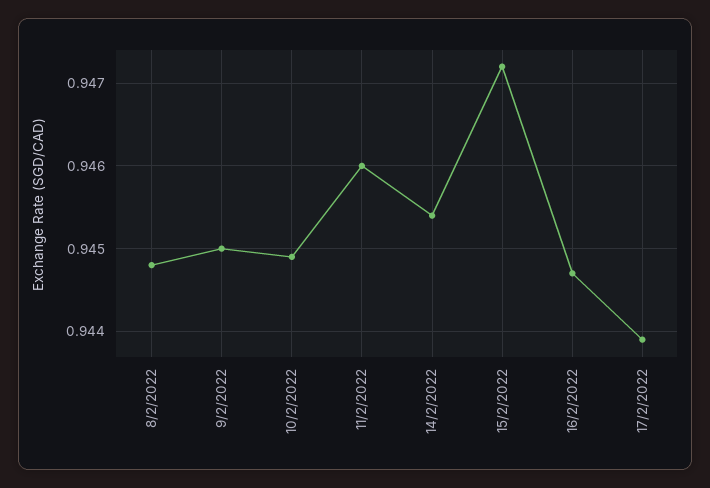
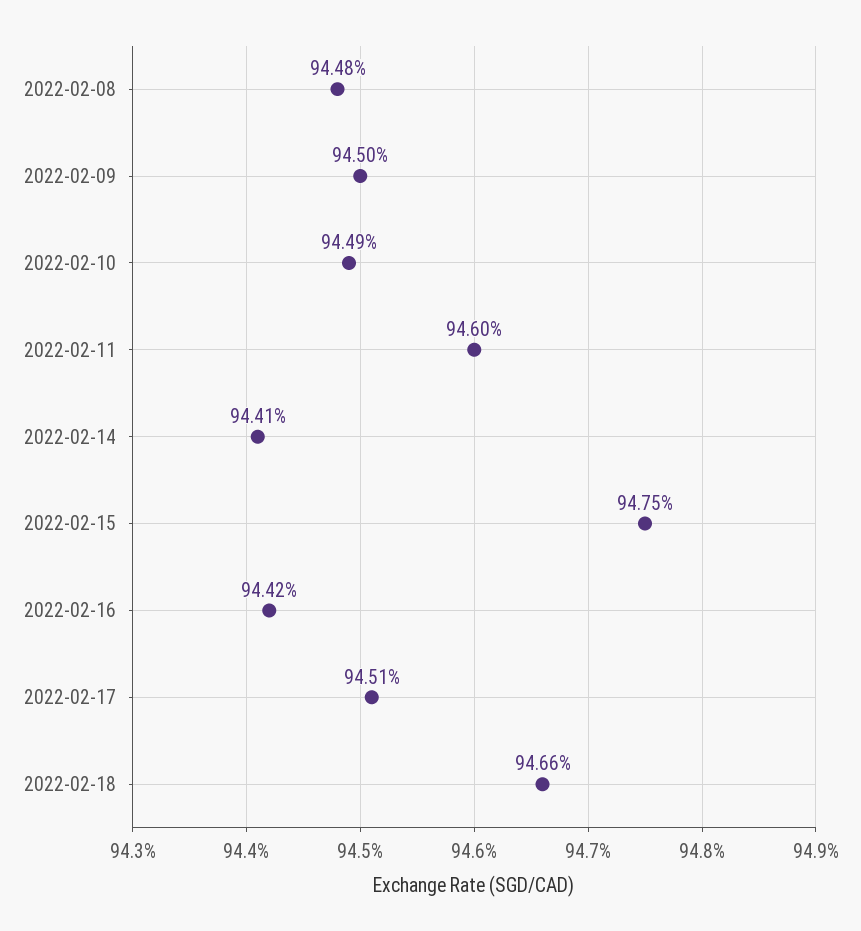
14/2/2022: 0.9454 -> 0.9441
15/2/2022: 0.9472 -> 0.9475
16/2/2022: 0.9447 -> 0.9442
17/2/2022: 0.9439 -> 0.9451
2022-02-18: none -> 0.9466

